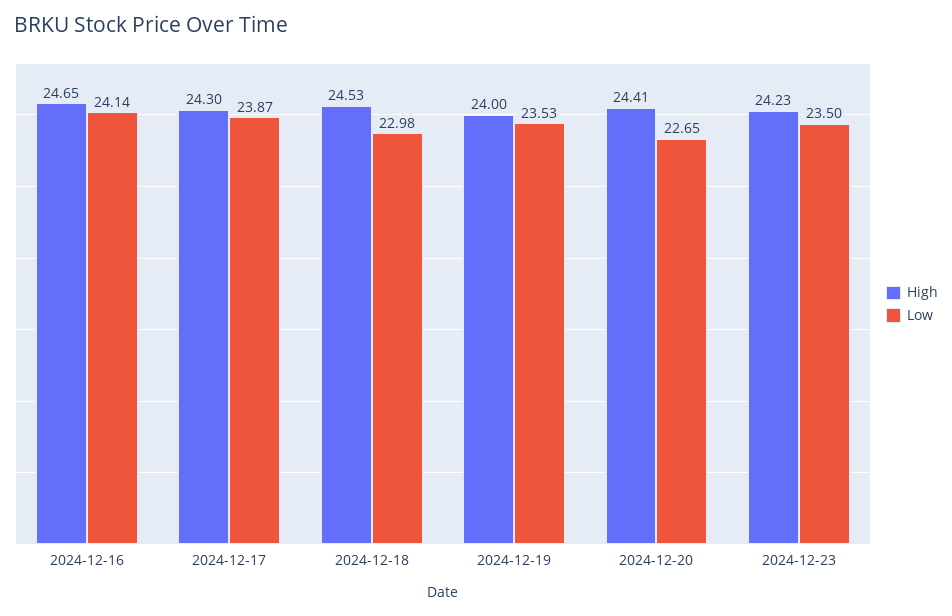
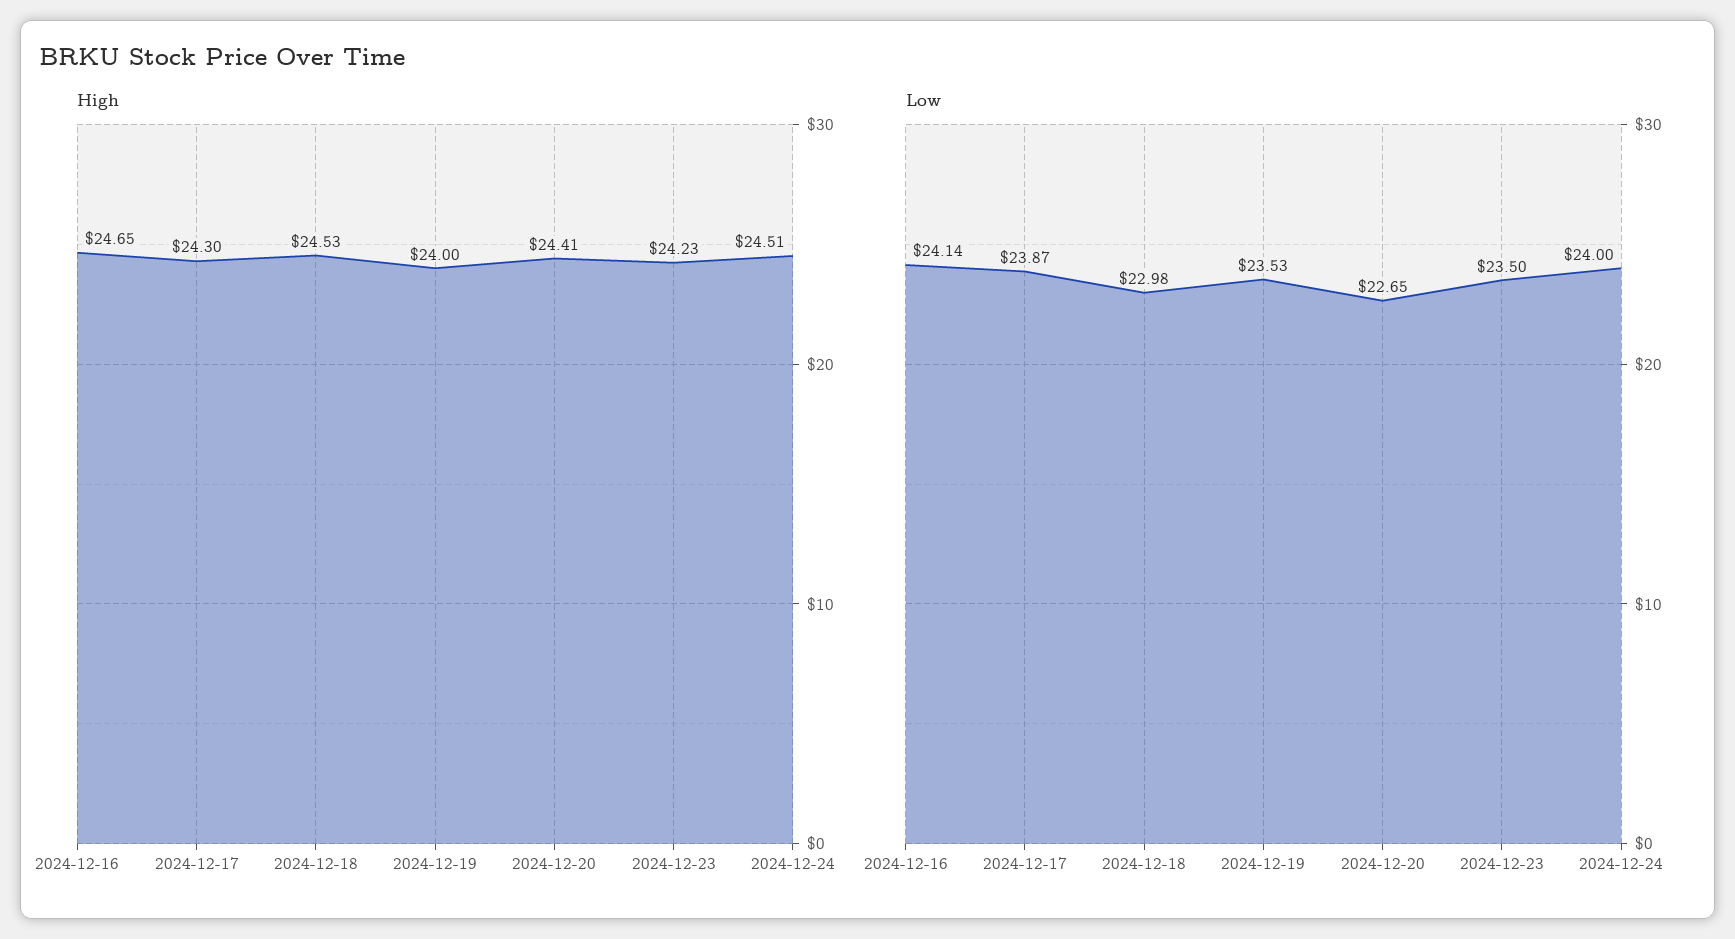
High, 2024-12-24: none -> 24.51
Low, 2024-12-24: none -> 24

